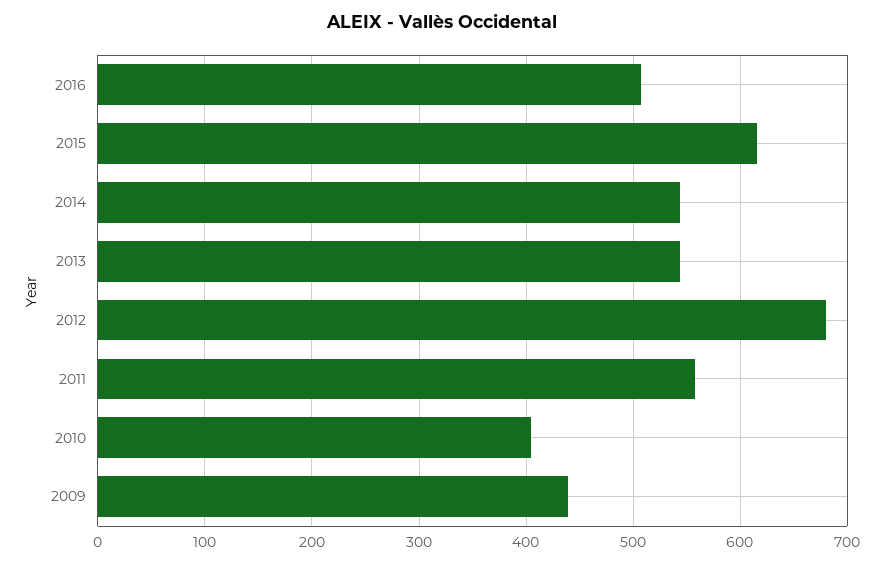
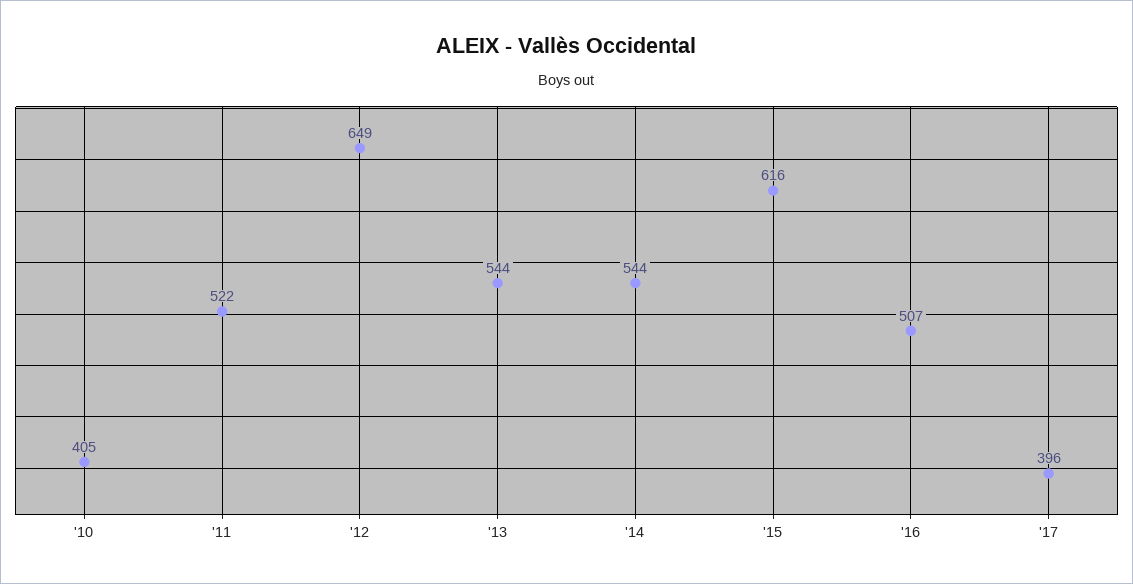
2012: 680 -> 649
2011: 560 -> 522
2009: 440 -> none
'17: none -> 396

